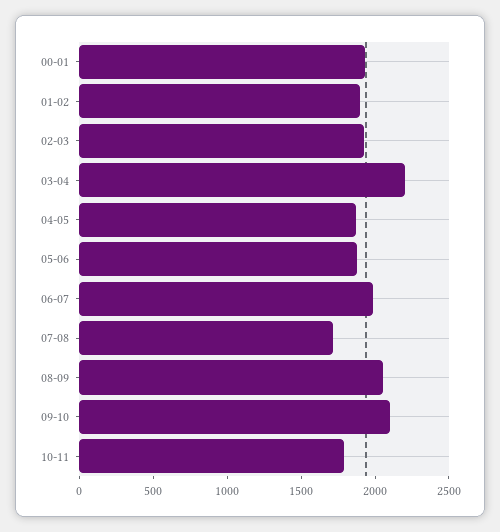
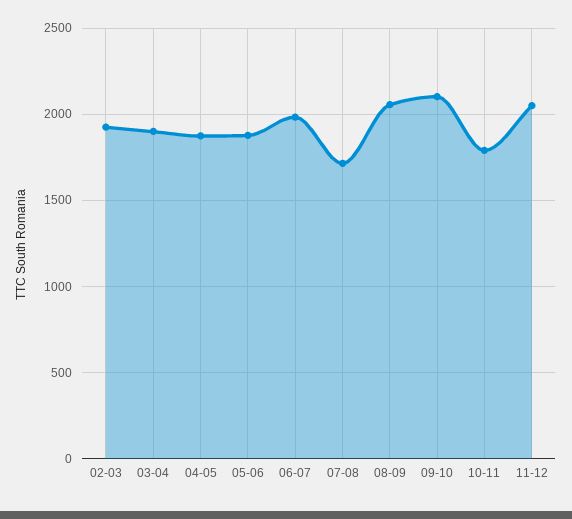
00-01: 1900 -> none
01-02: 1900 -> none
03-04: 2200 -> 1900
11-12: none -> 2050

